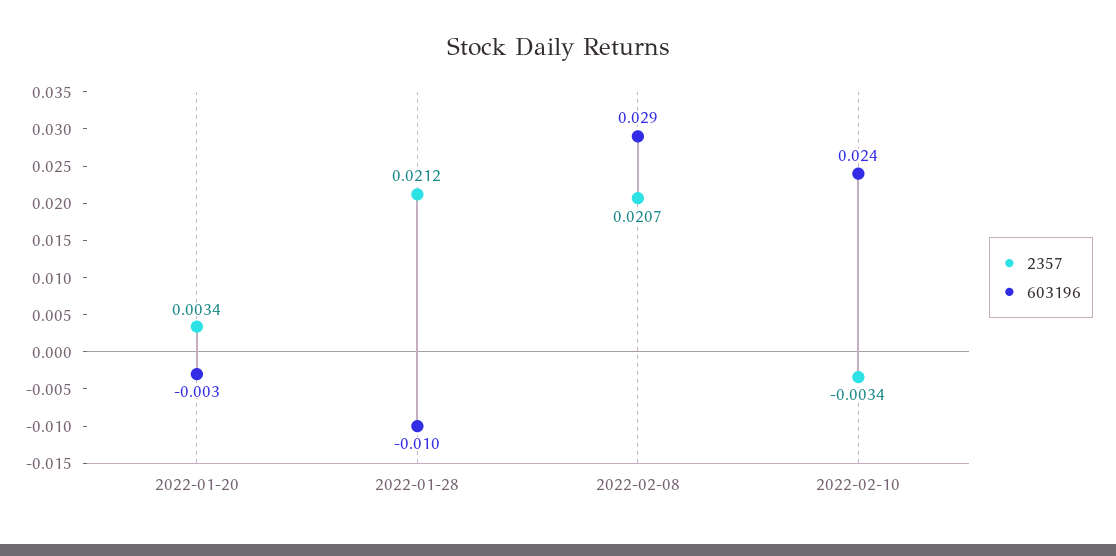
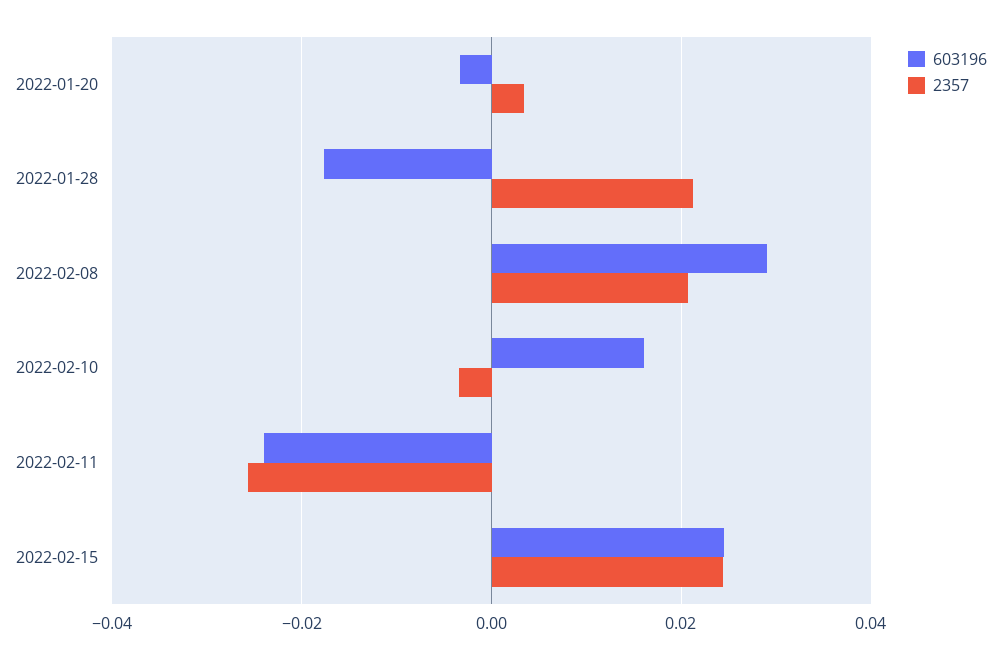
603196, 2022-01-28: -0.01 -> -0.018
603196, 2022-02-10: 0.024 -> 0.016
603196, 2022-02-11: none -> -0.024
2357, 2022-02-11: none -> -0.026
603196, 2022-02-15: none -> 0.024
2357, 2022-02-15: none -> 0.024

